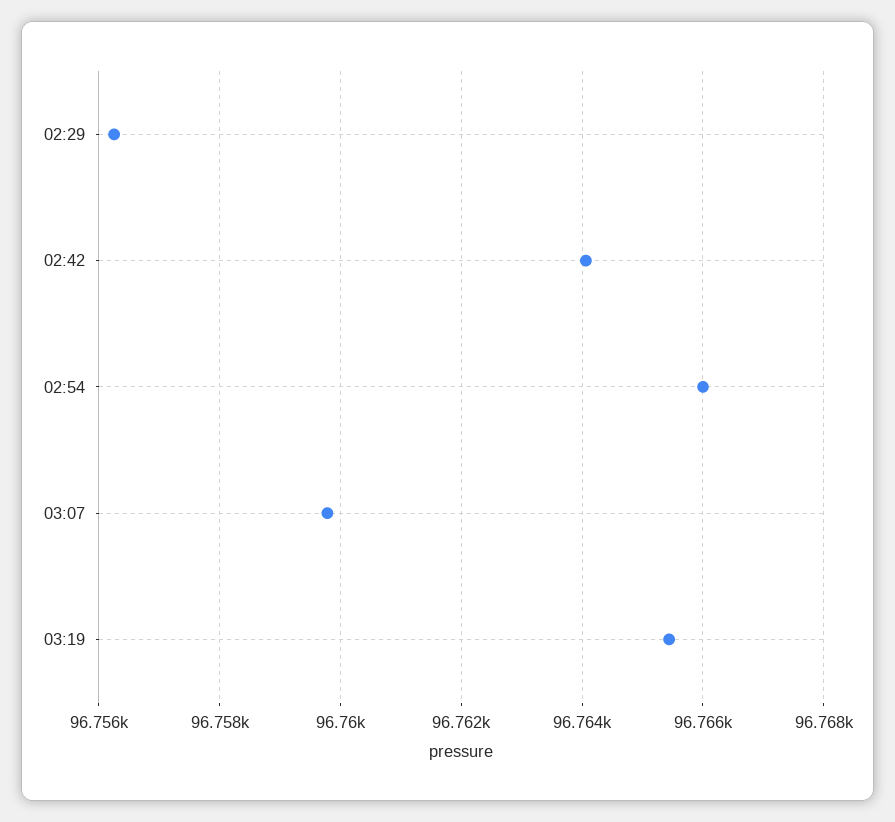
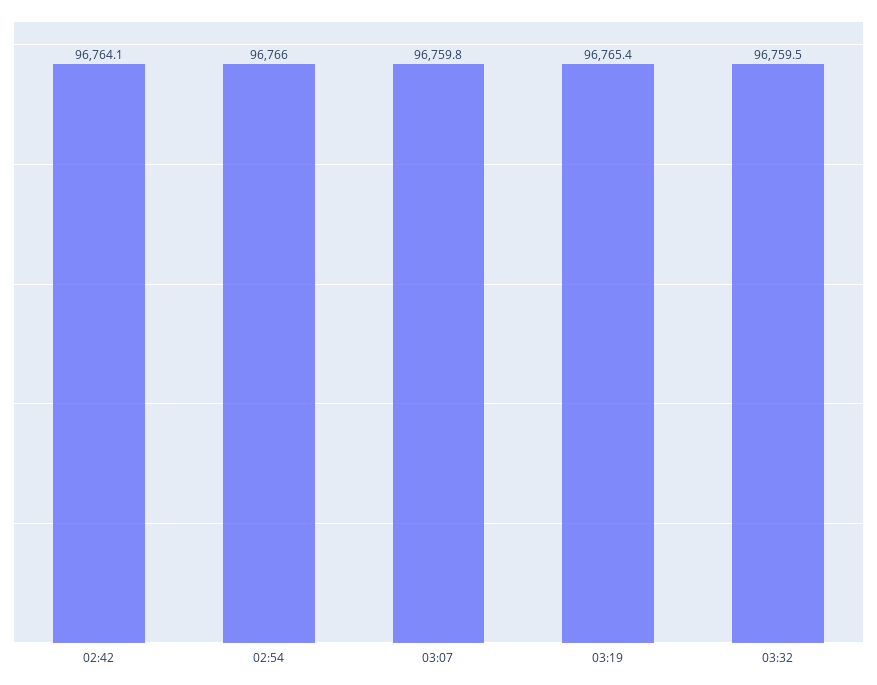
02:29: 96756.2 -> none
03:32: none -> 96759.5

